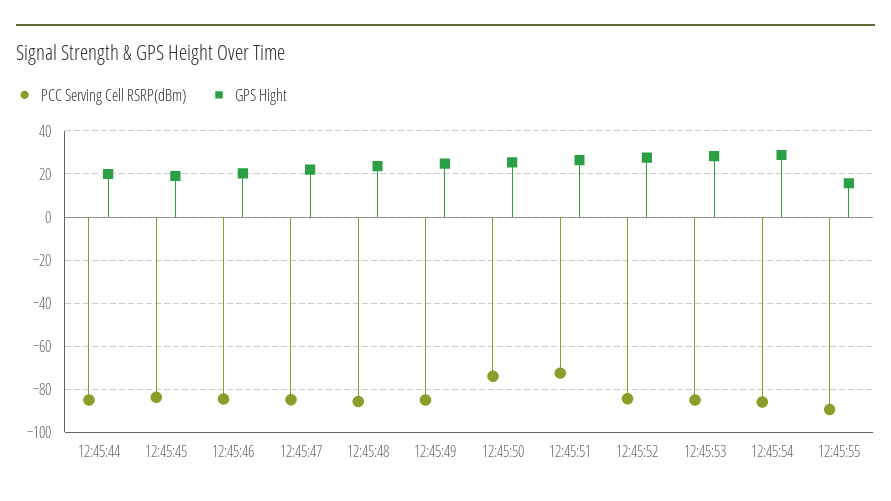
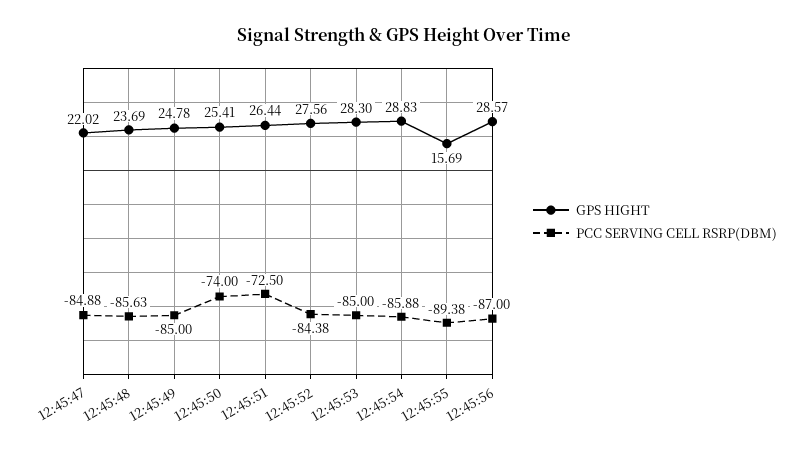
PCC Serving Cell RSRP(dBm), 12:45:44: -85 -> none
GPS Hight, 12:45:44: 20 -> none
PCC Serving Cell RSRP(dBm), 12:45:45: -85 -> none
GPS Hight, 12:45:45: 20 -> none
PCC Serving Cell RSRP(dBm), 12:45:46: -85 -> none
GPS Hight, 12:45:46: 20 -> none
GPS Hight, 12:45:56: none -> 28.57
PCC Serving Cell RSRP(dBm), 12:45:56: none -> -87

